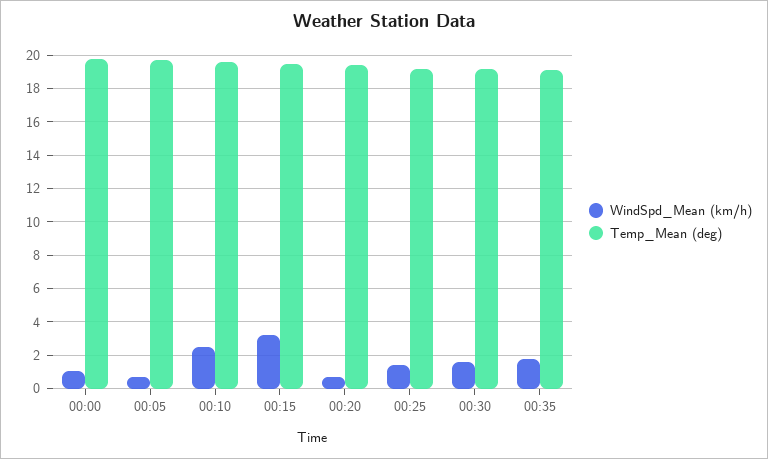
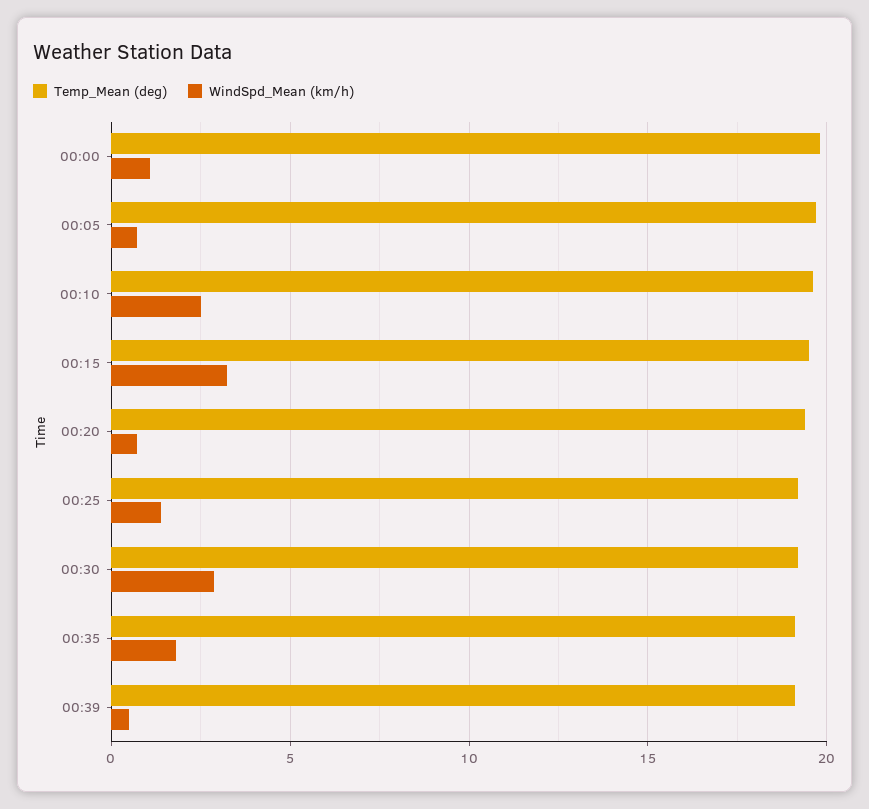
WindSpd_Mean (km/h), 00:30: 1.5 -> 3
Temp_Mean (deg), 00:39: none -> 19
WindSpd_Mean (km/h), 00:39: none -> 0.5

